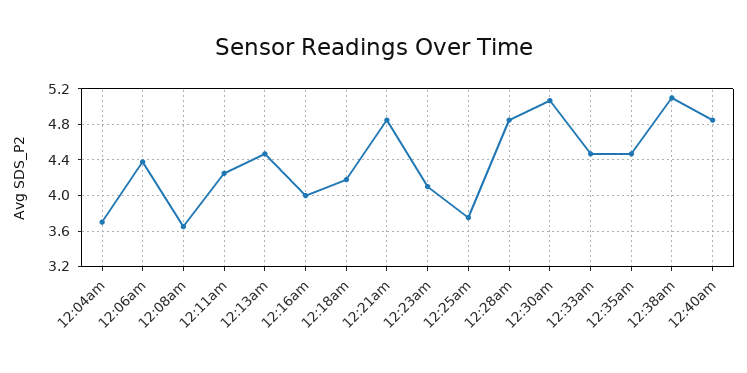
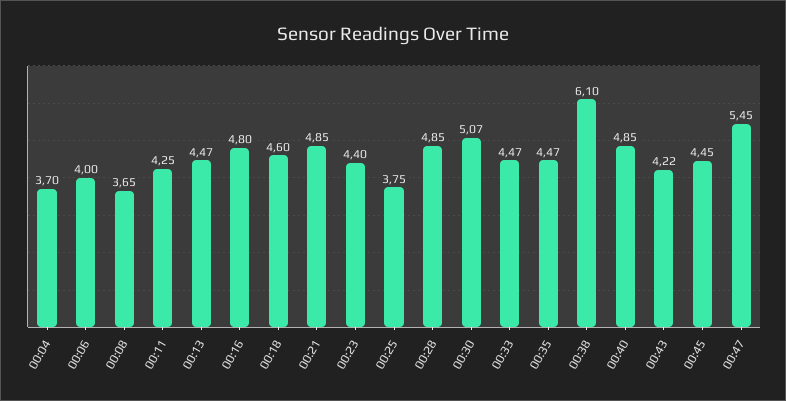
12:06am: 4.4 -> 4
12:16am: 4 -> 4.8
12:18am: 4.2 -> 4.6
12:23am: 4.1 -> 4.4
12:38am: 5.1 -> 6.1
00:43: none -> 4.22
00:45: none -> 4.45
00:47: none -> 5.45

